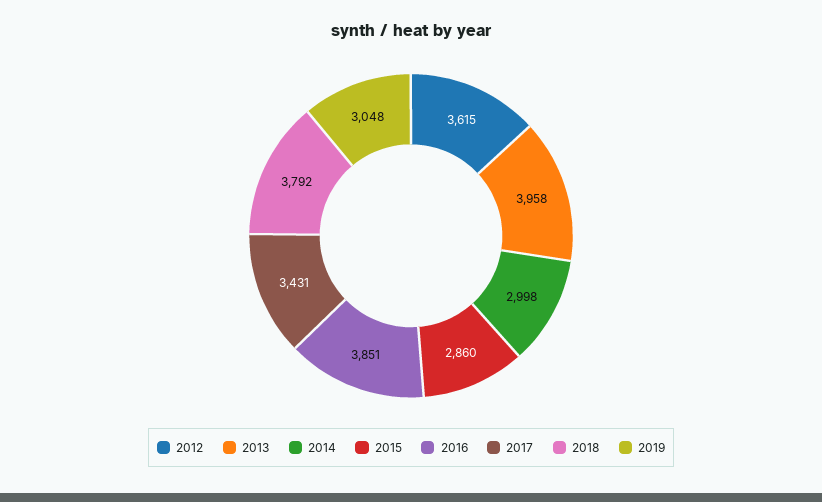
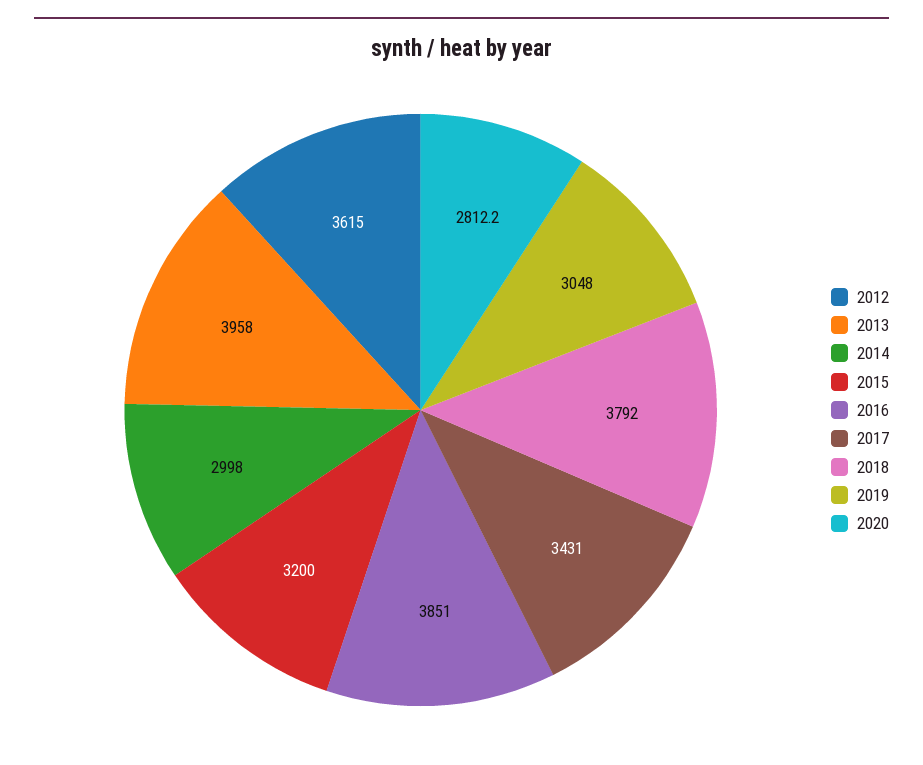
2015: 2860 -> 3200
2020: none -> 2812.2

